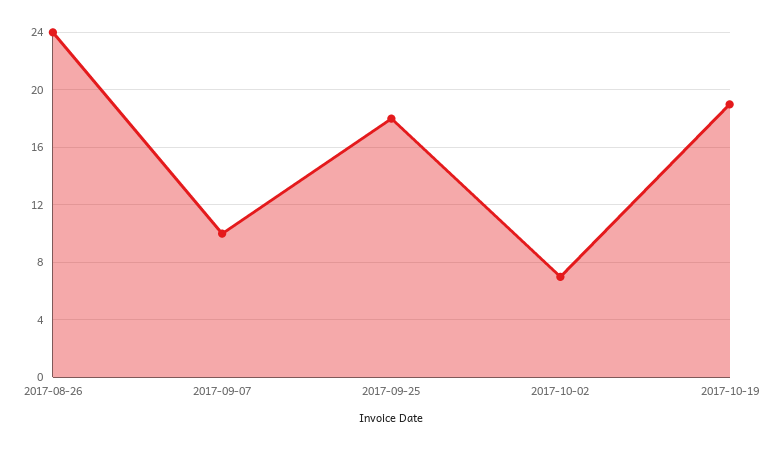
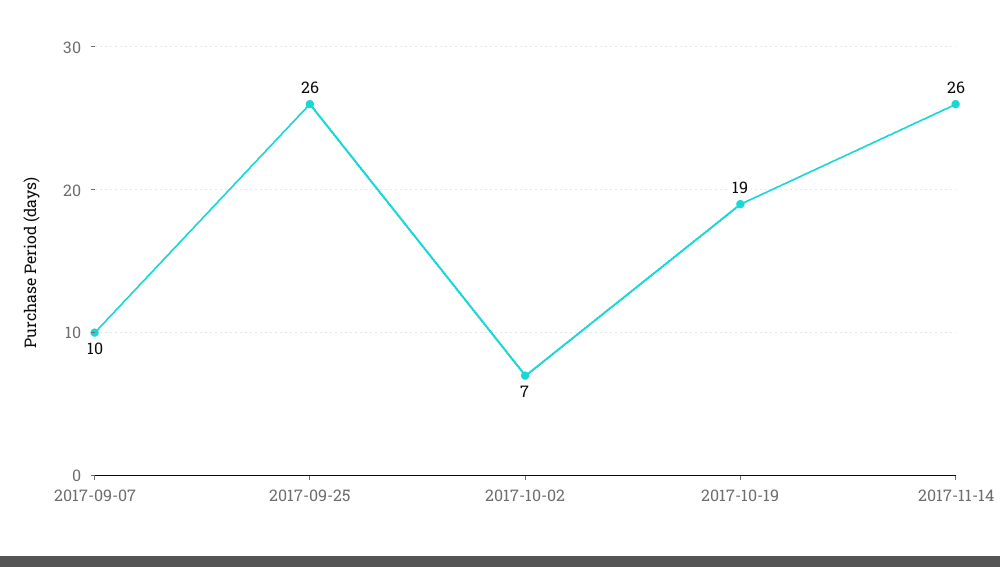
2017-08-26: 24 -> none
2017-09-25: 18 -> 26
2017-11-14: none -> 26

